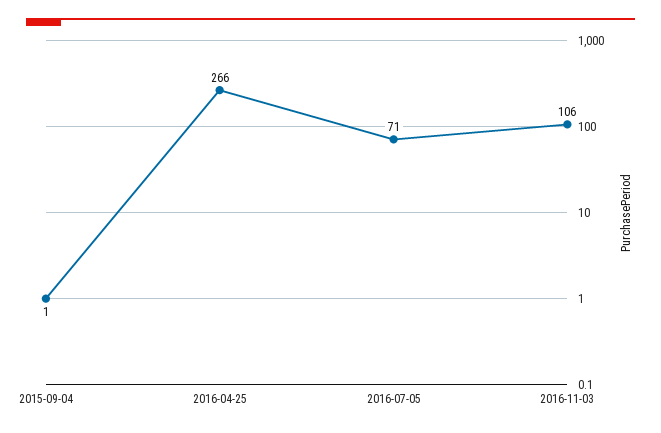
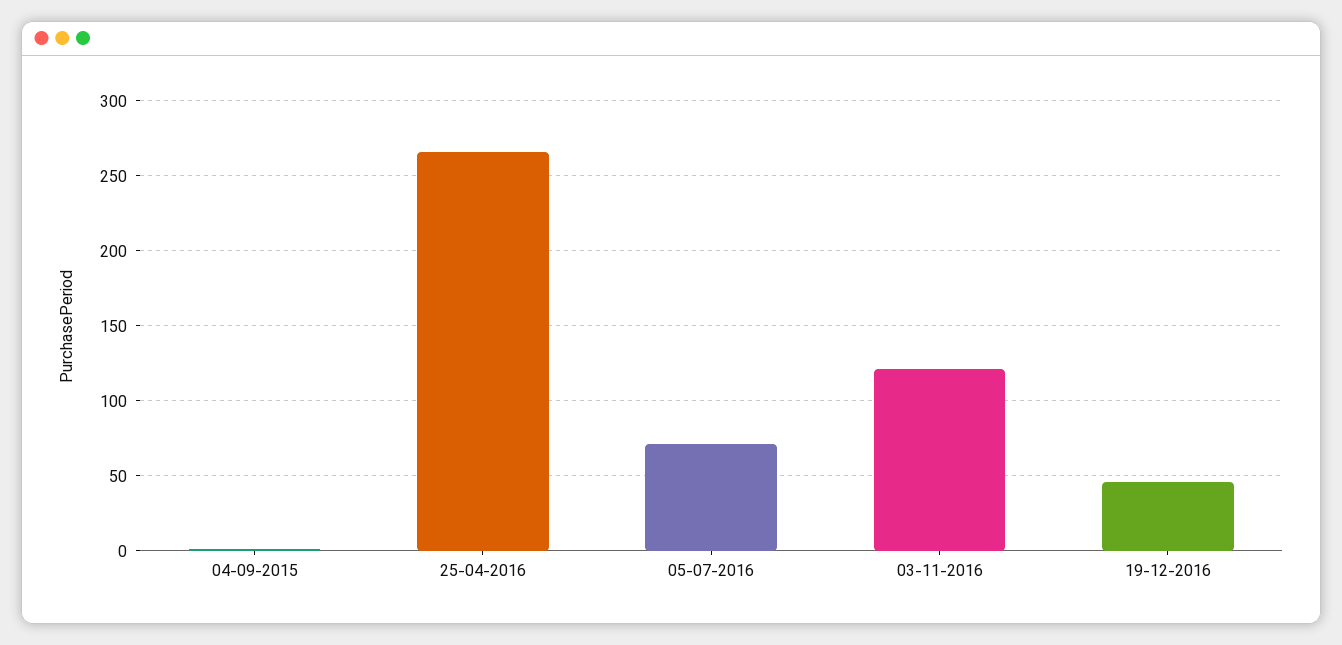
2016-11-03: 106 -> 120
19-12-2016: none -> 45

